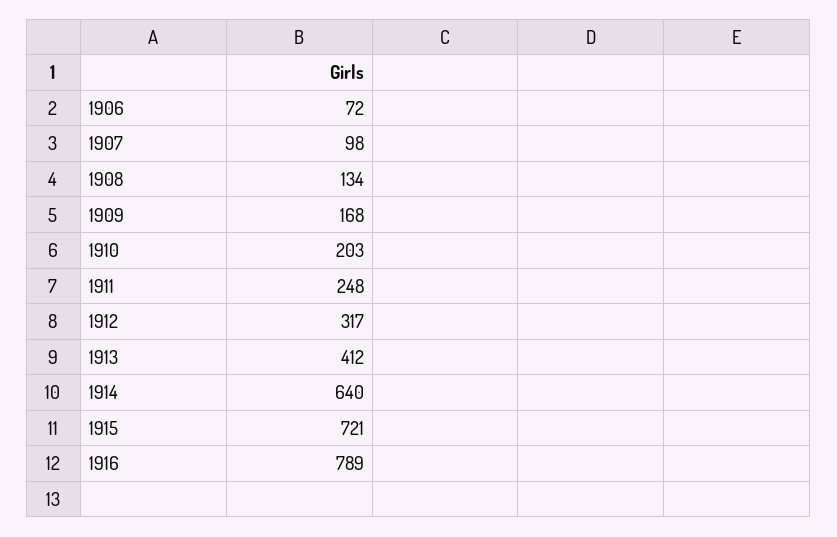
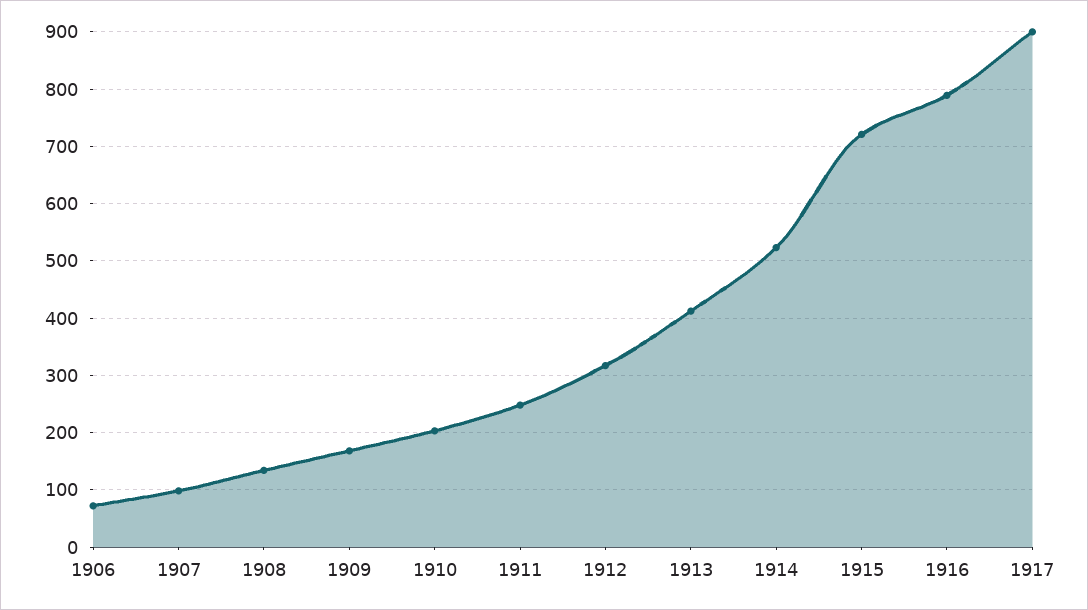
1914: 640 -> 520
1917: none -> 900

